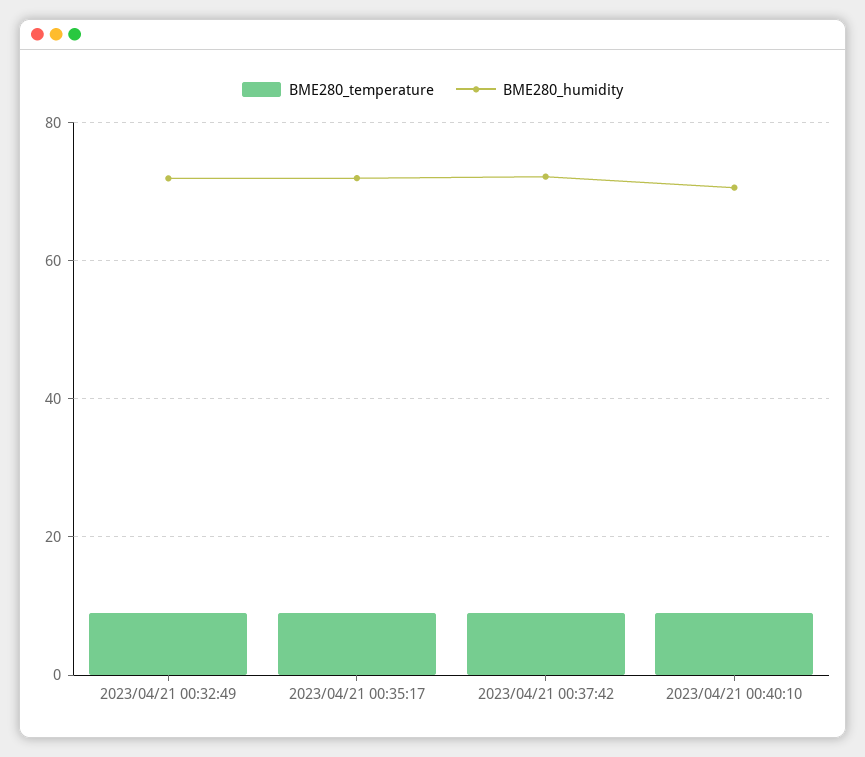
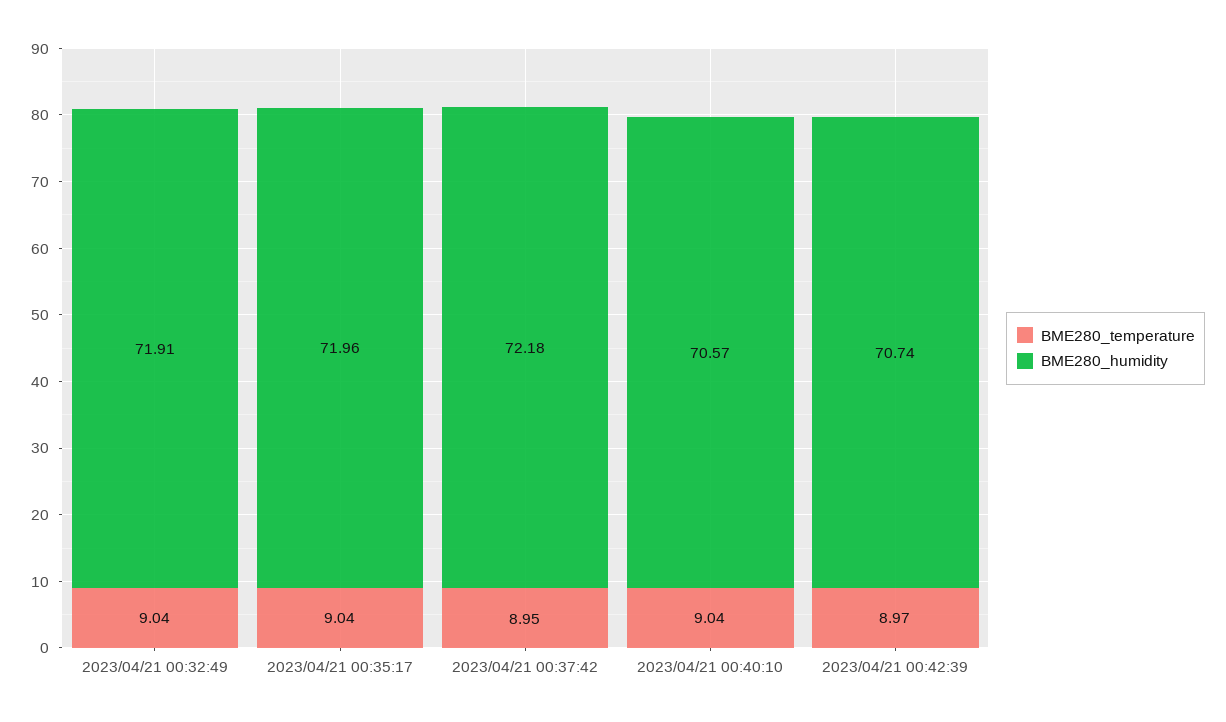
BME280_temperature, 2023/04/21 00:42:39: none -> 8.97
BME280_humidity, 2023/04/21 00:42:39: none -> 70.74

